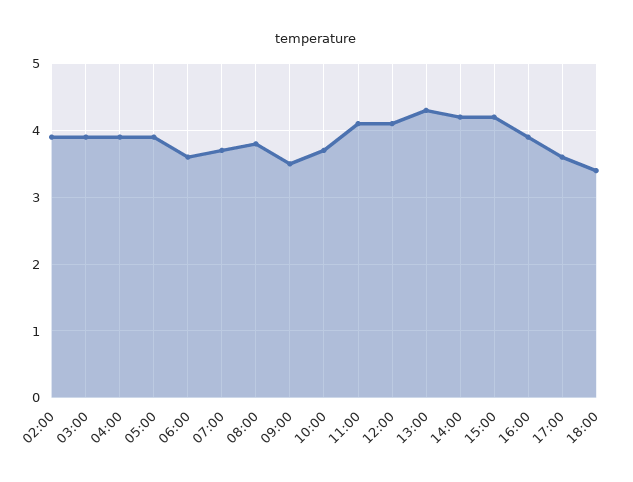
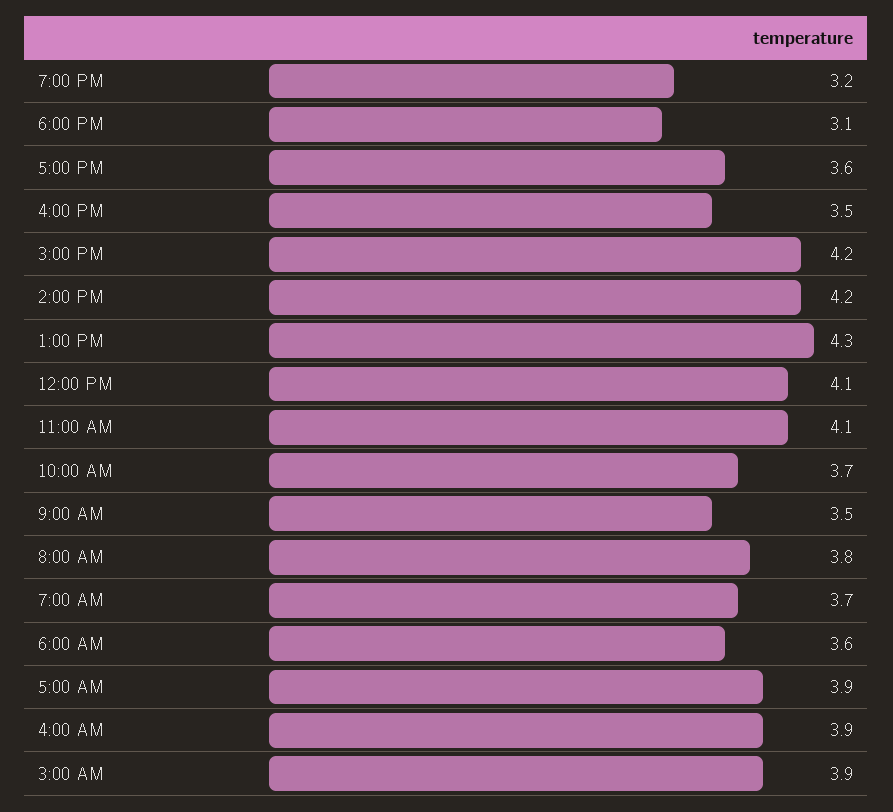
02:00: 3.9 -> none
16:00: 3.9 -> 3.5
18:00: 3.4 -> 3.1
7:00 PM: none -> 3.2

